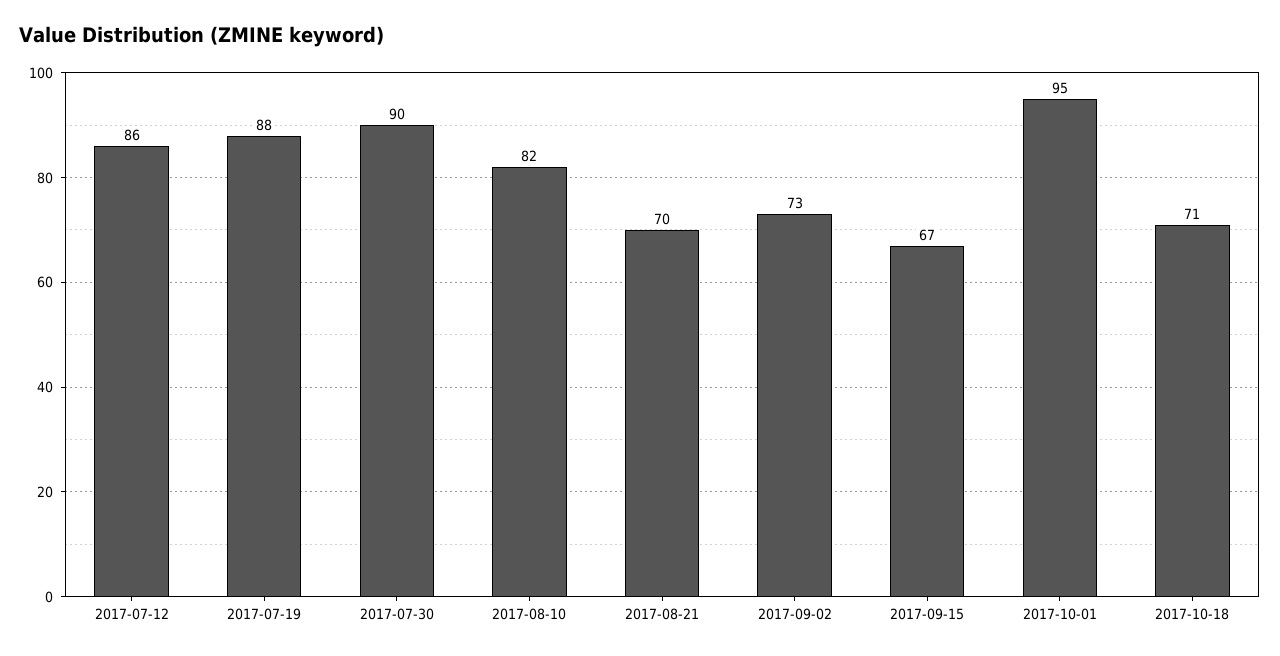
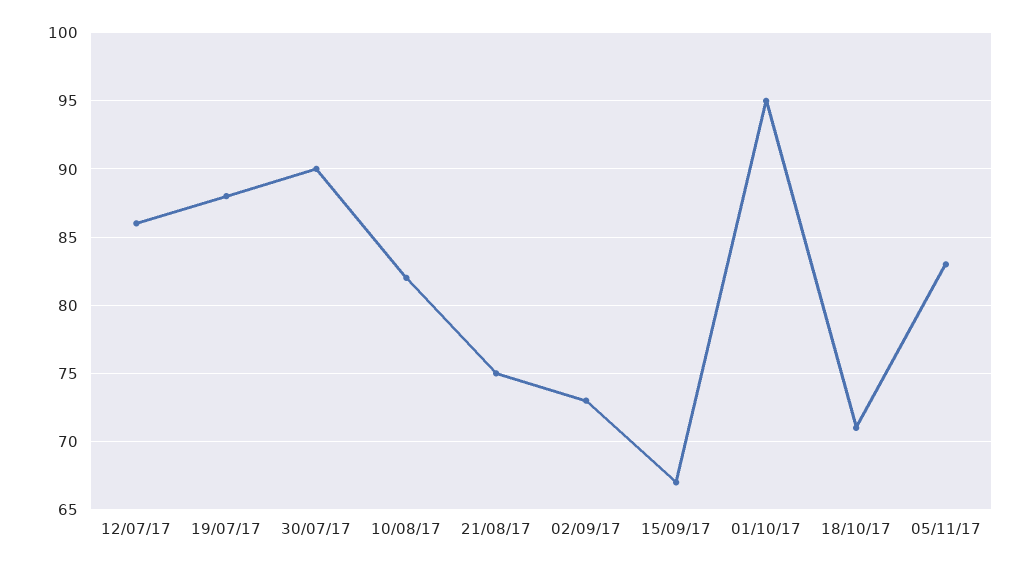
2017-08-21: 70 -> 75
05/11/17: none -> 83

